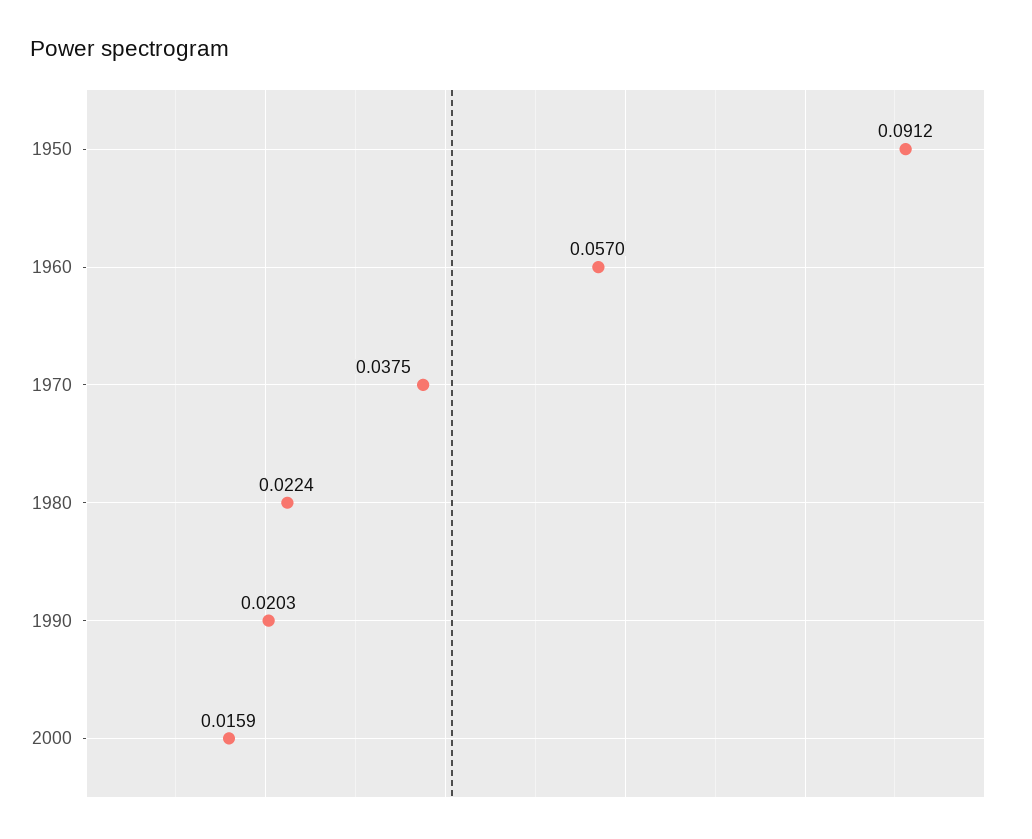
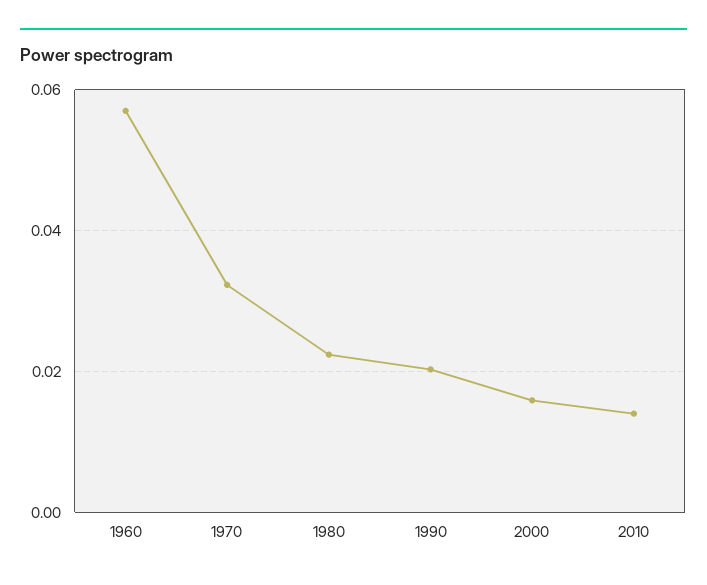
1950: 0.0912 -> none
1970: 0.0375 -> 0.032
2010: none -> 0.014

